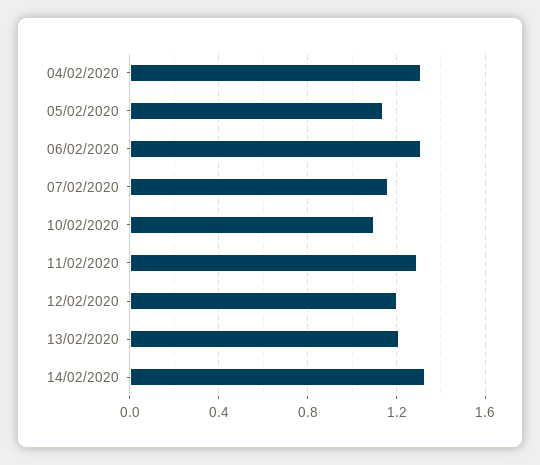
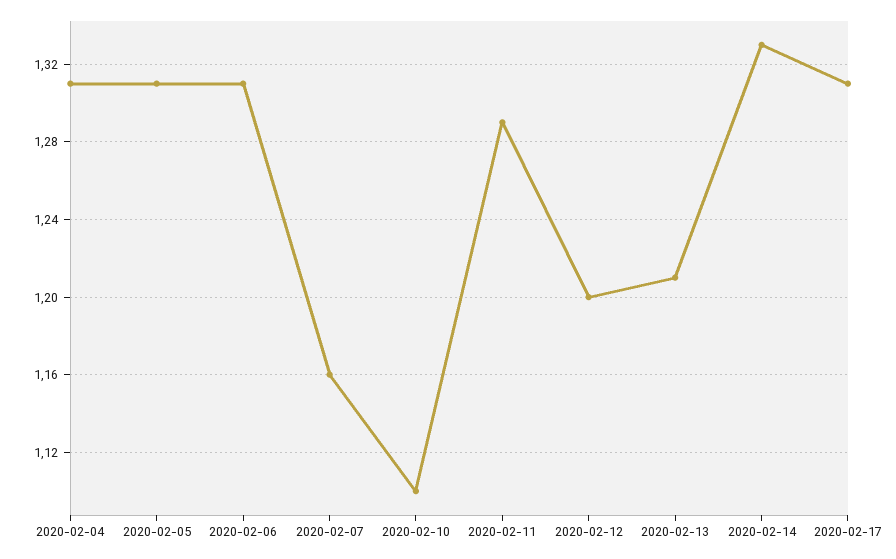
05/02/2020: 1.15 -> 1.31
2020-02-17: none -> 1.31

